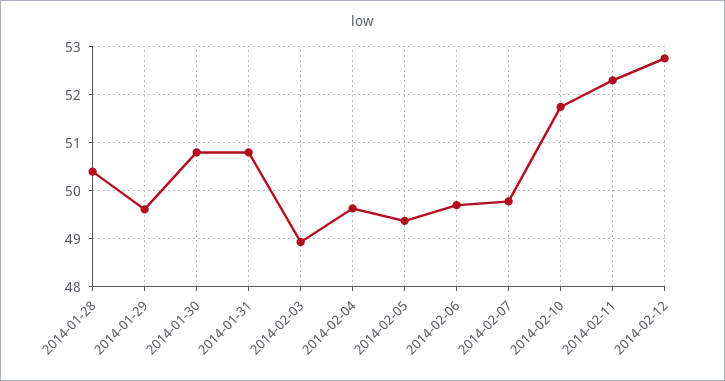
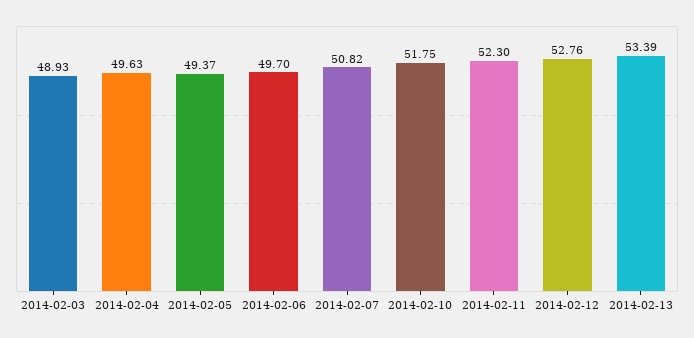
2014-01-28: 50.4 -> none
2014-01-29: 49.6 -> none
2014-01-30: 50.8 -> none
2014-01-31: 50.8 -> none
2014-02-07: 49.8 -> 50.82
2014-02-13: none -> 53.39

